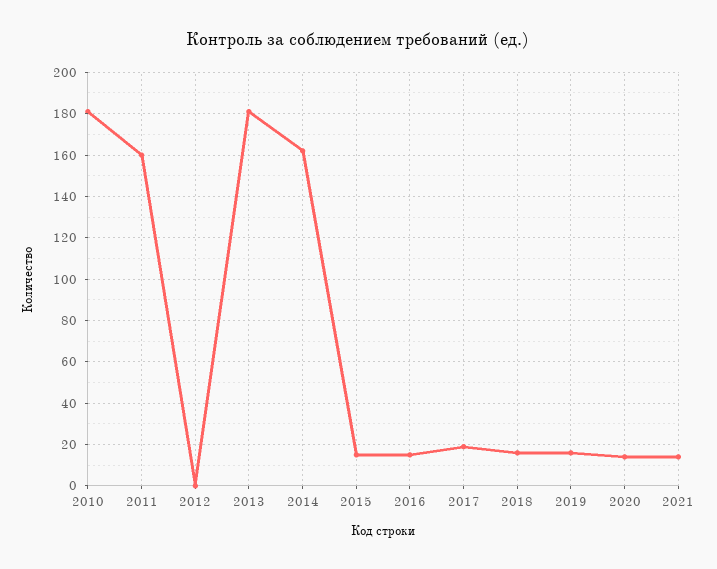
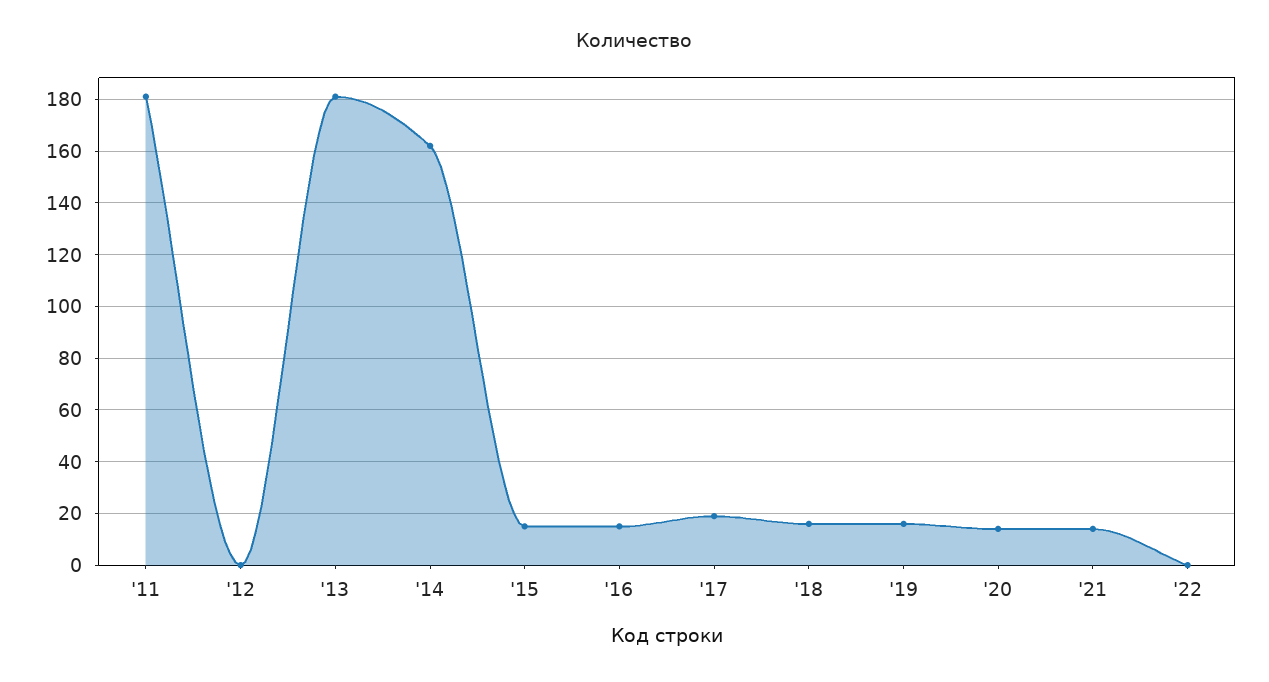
2010: 180 -> none
2011: 160 -> 180
'22: none -> 0

